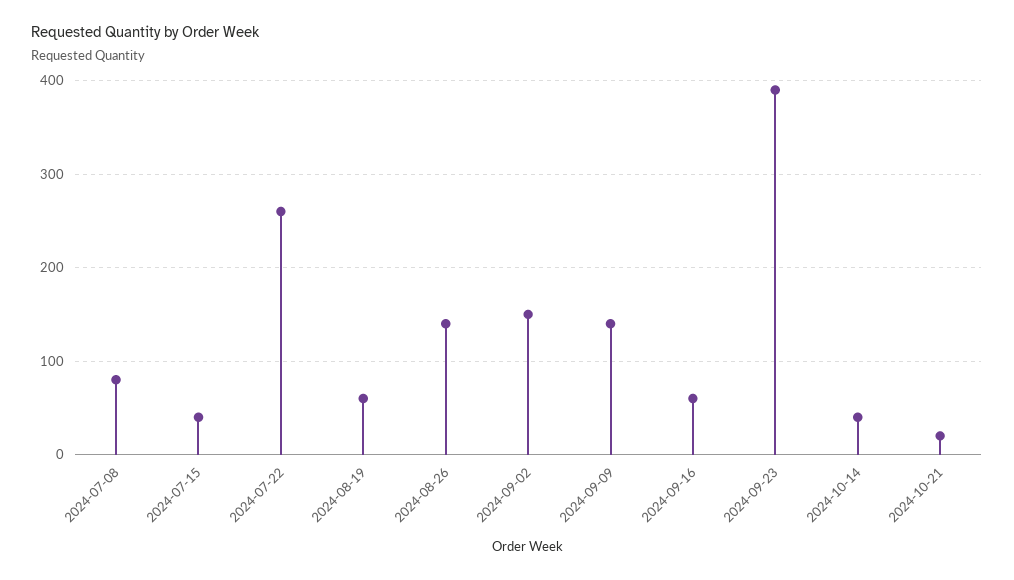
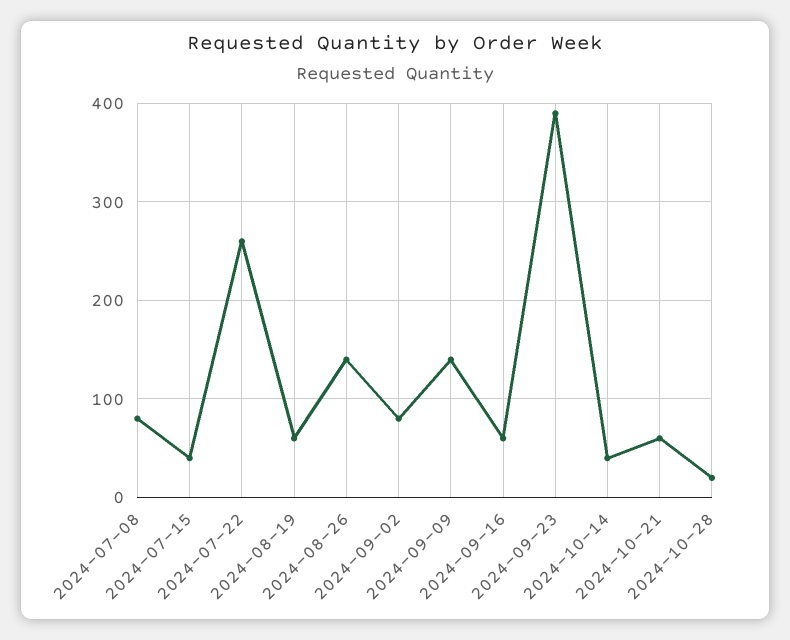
2024-09-02: 150 -> 80
2024-10-21: 20 -> 60
2024-10-28: none -> 20

